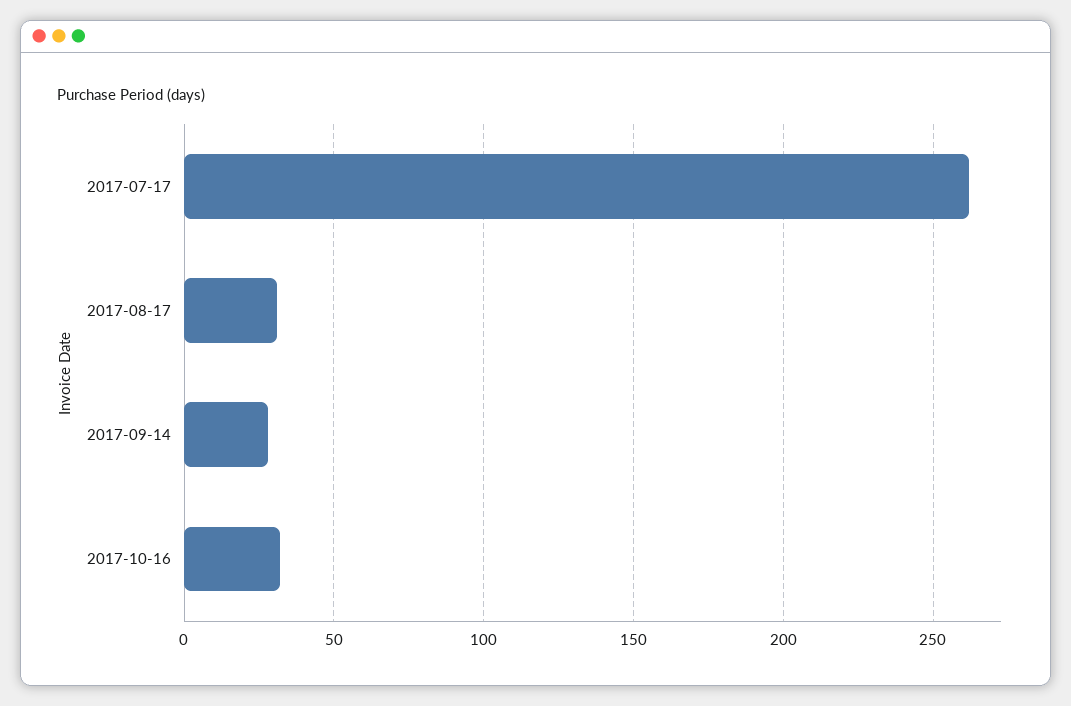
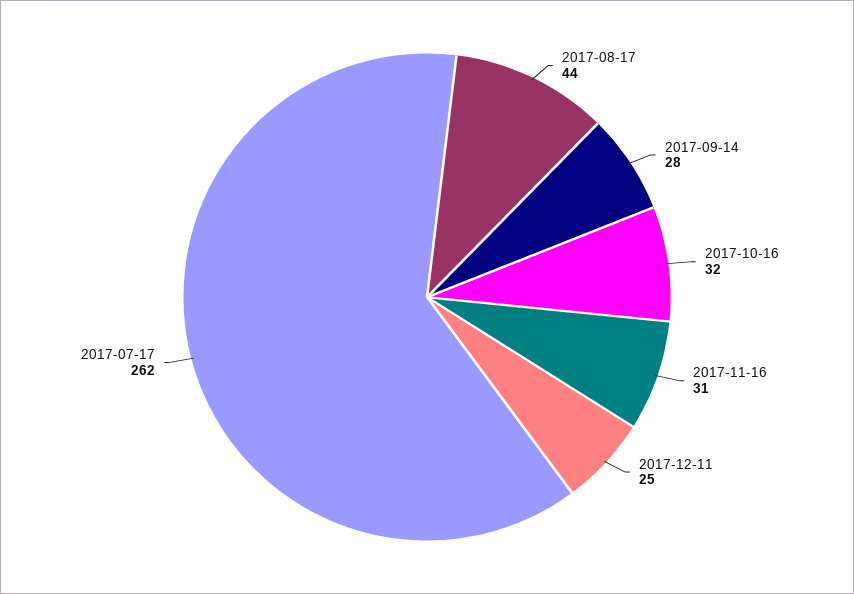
2017-08-17: 30 -> 44
2017-11-16: none -> 31
2017-12-11: none -> 25

